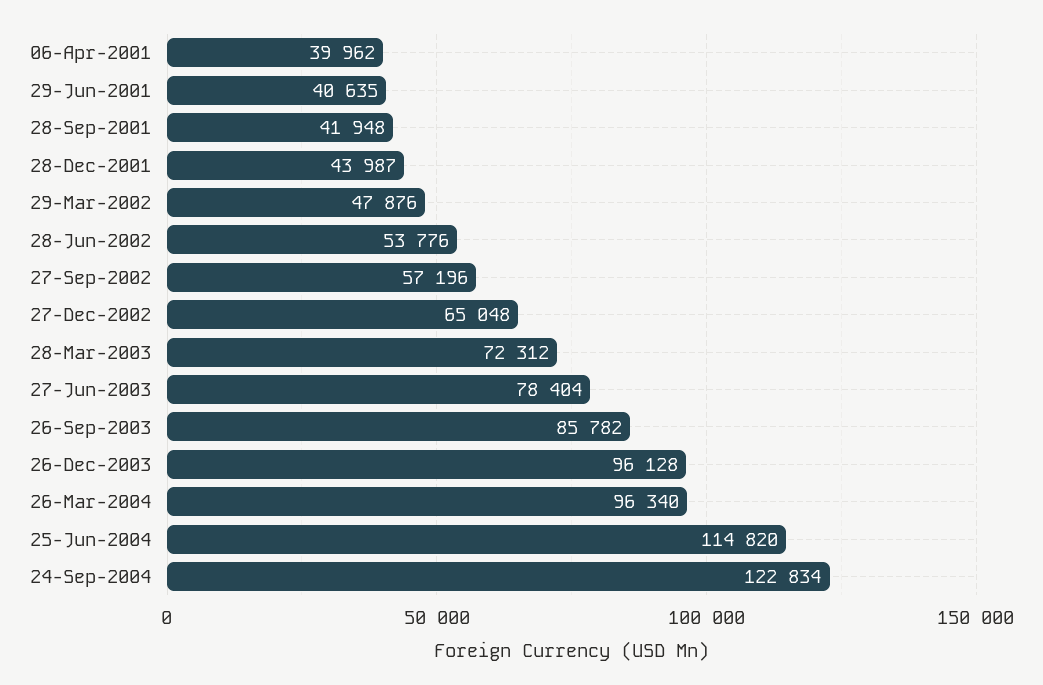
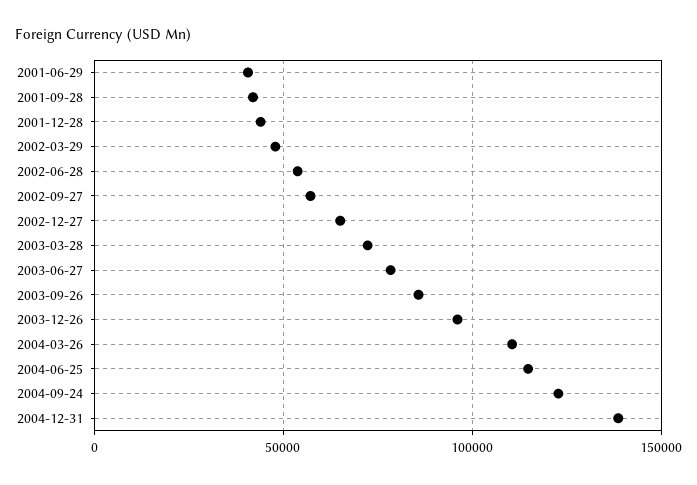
06-Apr-2001: 39962 -> none
26-Mar-2004: 96340 -> 110000
2004-12-31: none -> 140000

